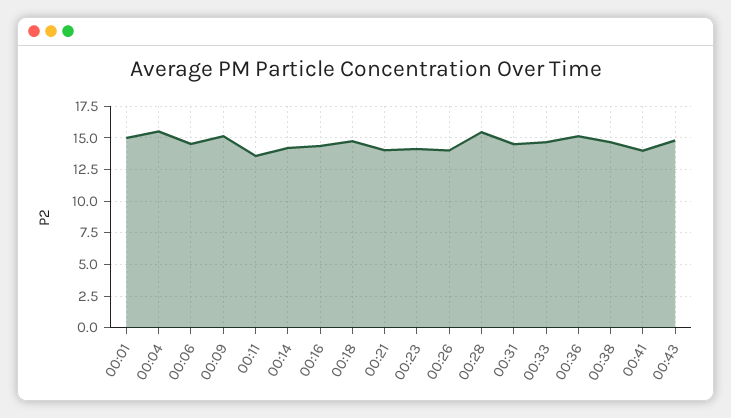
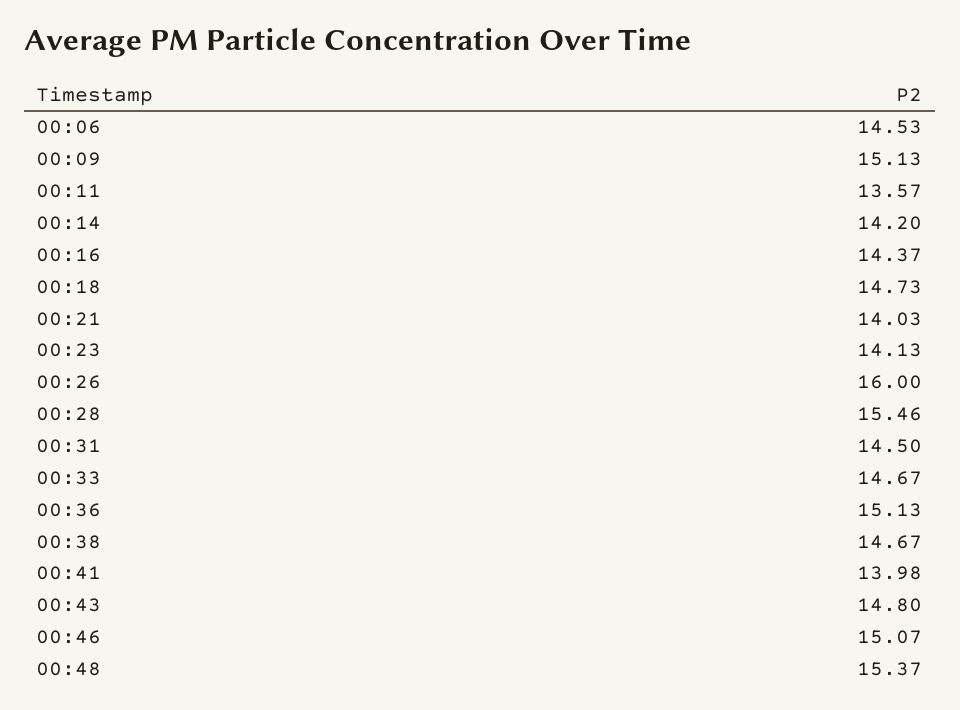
00:01: 15 -> none
00:04: 15.5 -> none
00:26: 14 -> 16
00:46: none -> 15.07
00:48: none -> 15.37

